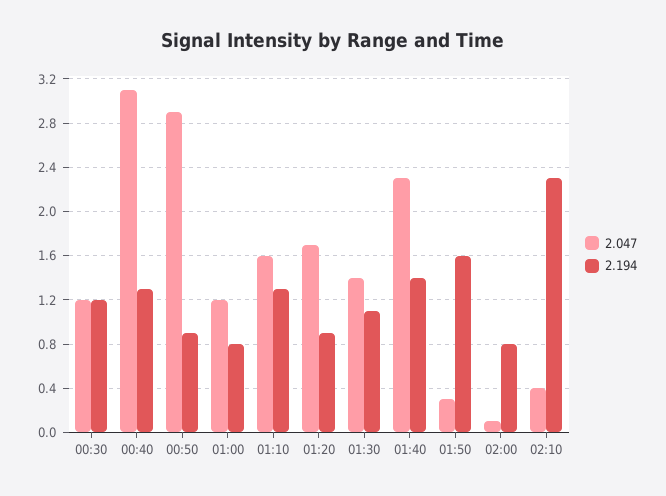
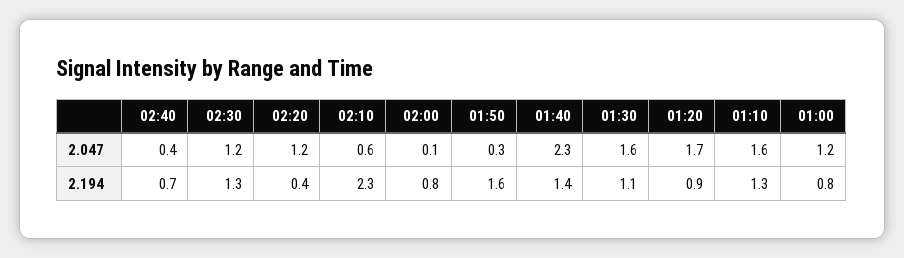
2.047, 00:30: 1.2 -> none
2.194, 00:30: 1.2 -> none
2.047, 00:40: 3.1 -> none
2.194, 00:40: 1.3 -> none
2.047, 00:50: 2.9 -> none
2.194, 00:50: 0.9 -> none
2.047, 01:30: 1.4 -> 1.6
2.047, 02:10: 0.4 -> 0.6
2.047, 02:40: none -> 0.4
2.047, 02:30: none -> 1.2
2.047, 02:20: none -> 1.2
2.194, 02:40: none -> 0.7
2.194, 02:30: none -> 1.3
2.194, 02:20: none -> 0.4

